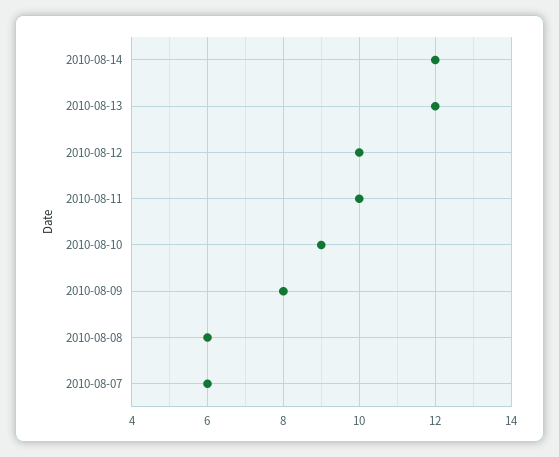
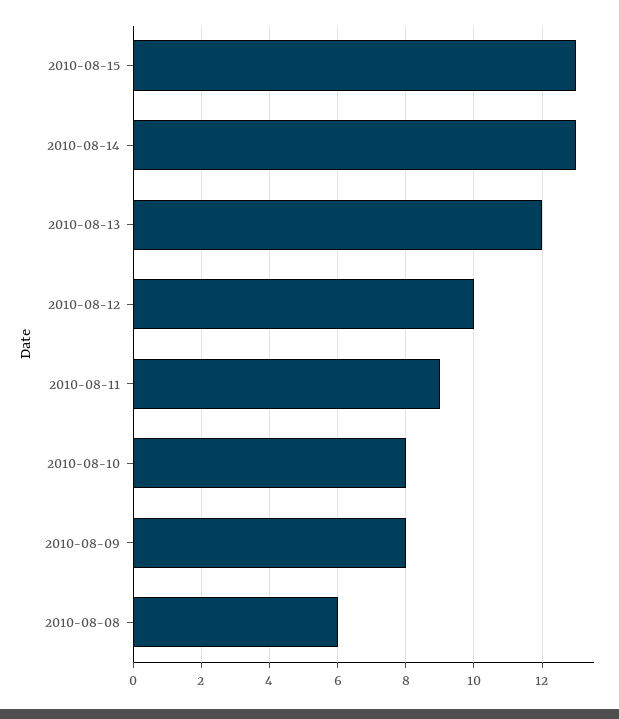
2010-08-14: 12 -> 13
2010-08-11: 10 -> 9
2010-08-10: 9 -> 8
2010-08-07: 6 -> none
2010-08-15: none -> 13

